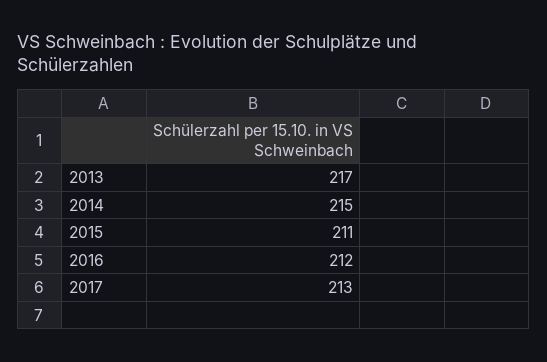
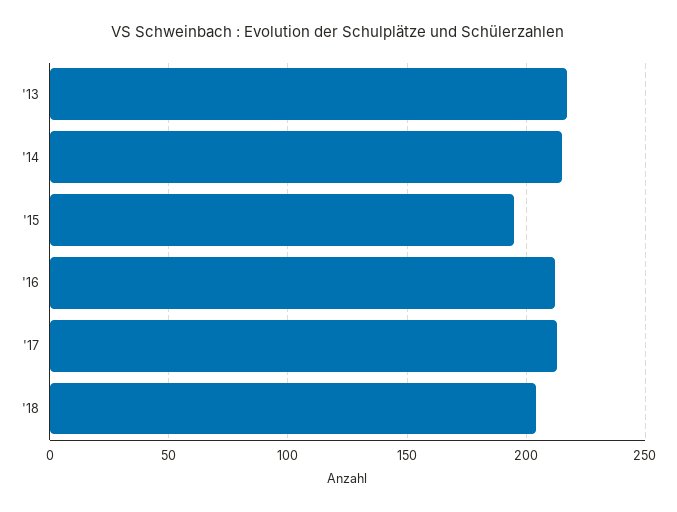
2015: 211 -> 195
'18: none -> 205

